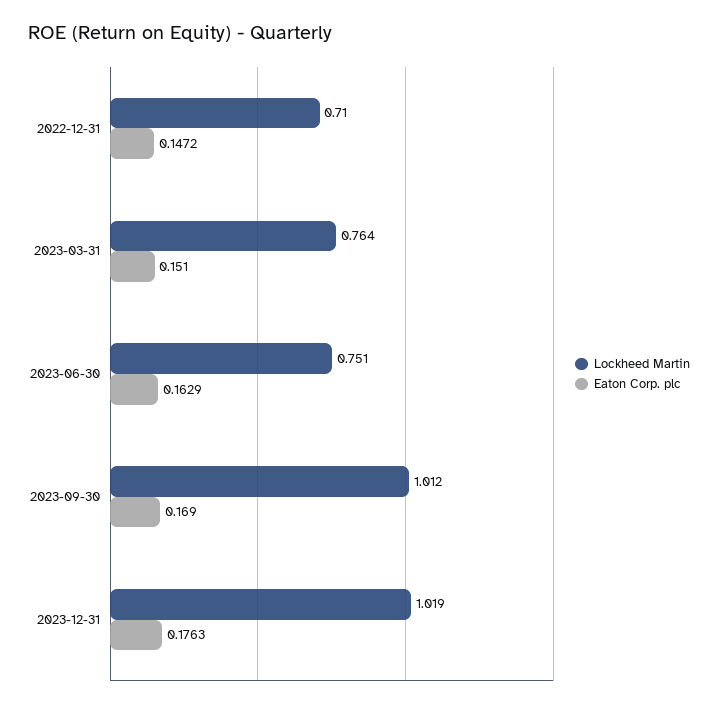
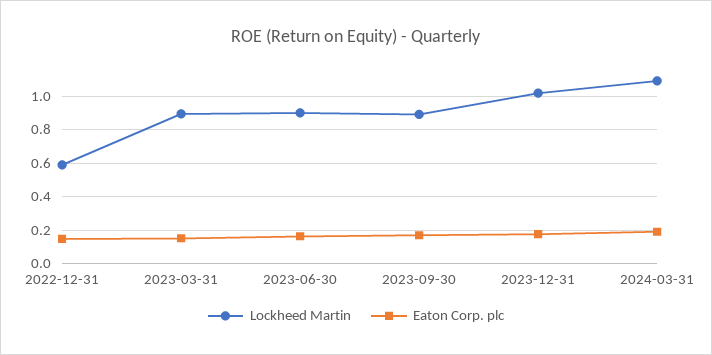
Lockheed Martin, 2022-12-31: 0.71 -> 0.6
Lockheed Martin, 2023-03-31: 0.764 -> 0.9
Lockheed Martin, 2023-06-30: 0.751 -> 0.9
Lockheed Martin, 2023-09-30: 1.012 -> 0.9
Lockheed Martin, 2024-03-31: none -> 1.1
Eaton Corp. plc, 2024-03-31: none -> 0.2

